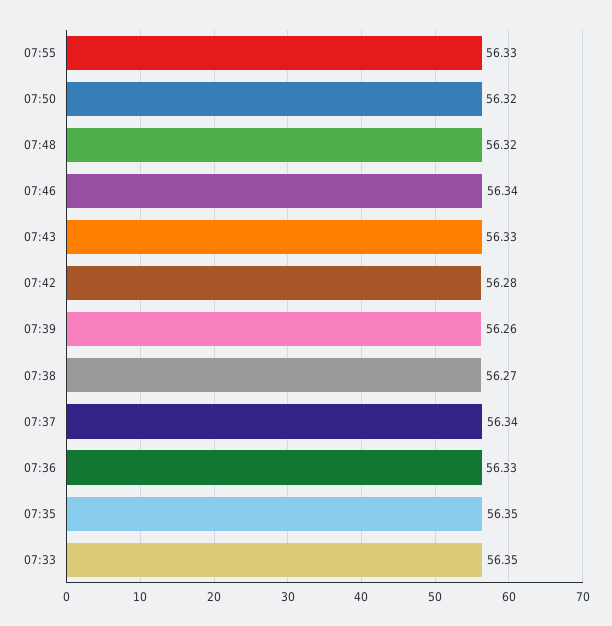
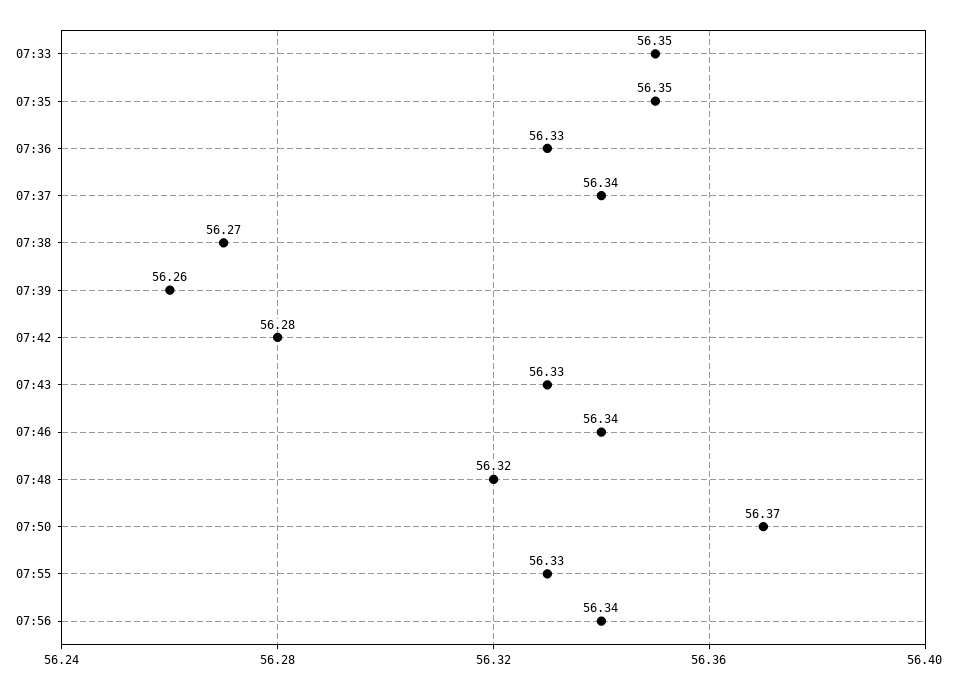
07:50: 56.32 -> 56.37
07:56: none -> 56.34

